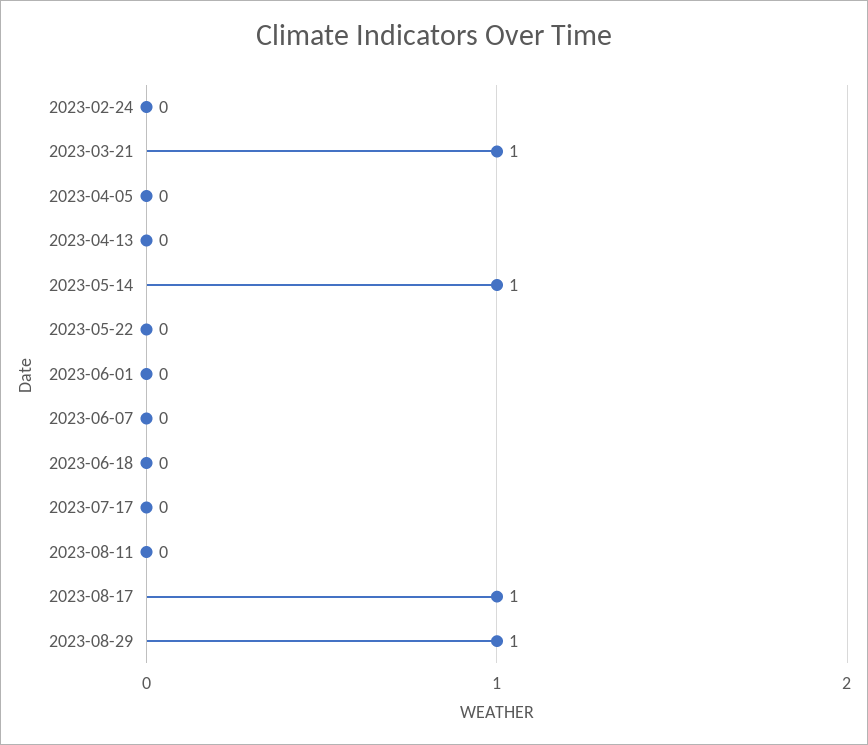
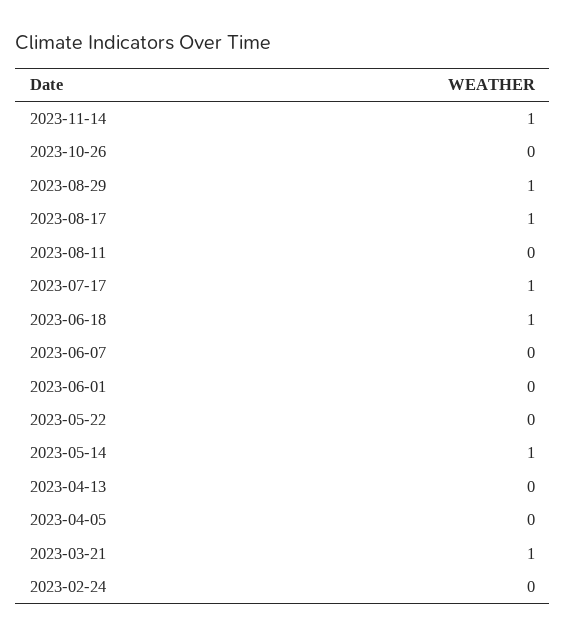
2023-06-18: 0 -> 1
2023-07-17: 0 -> 1
2023-11-14: none -> 1
2023-10-26: none -> 0

